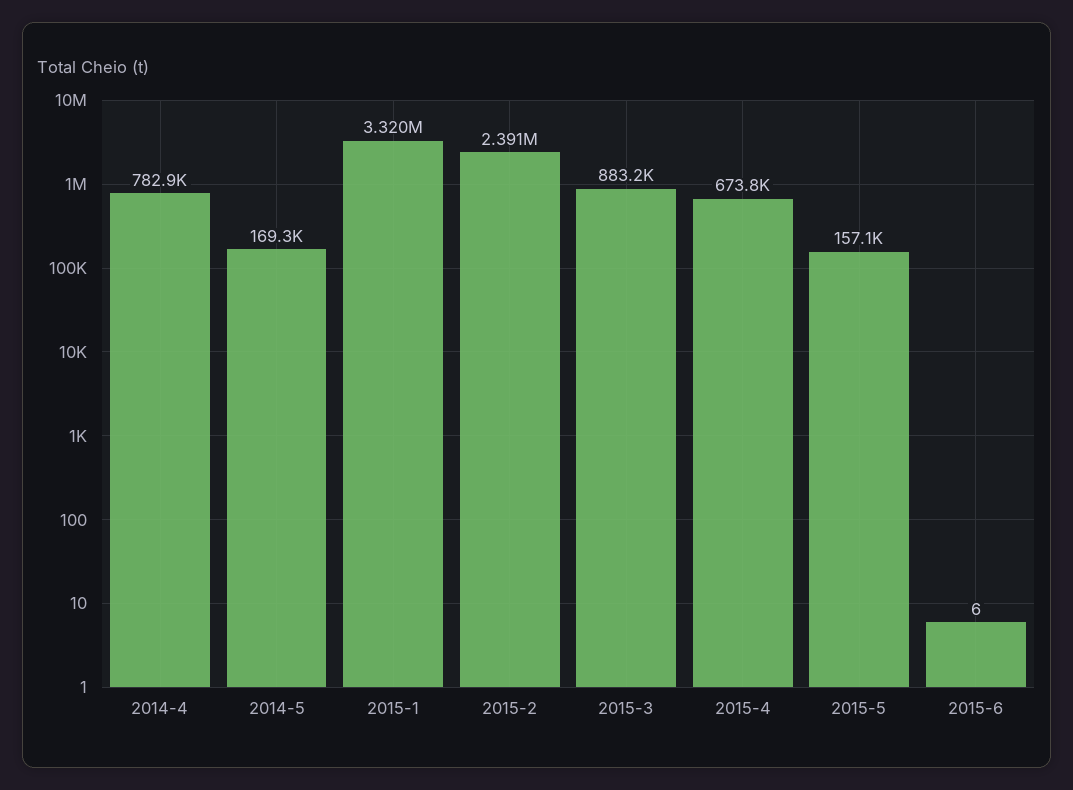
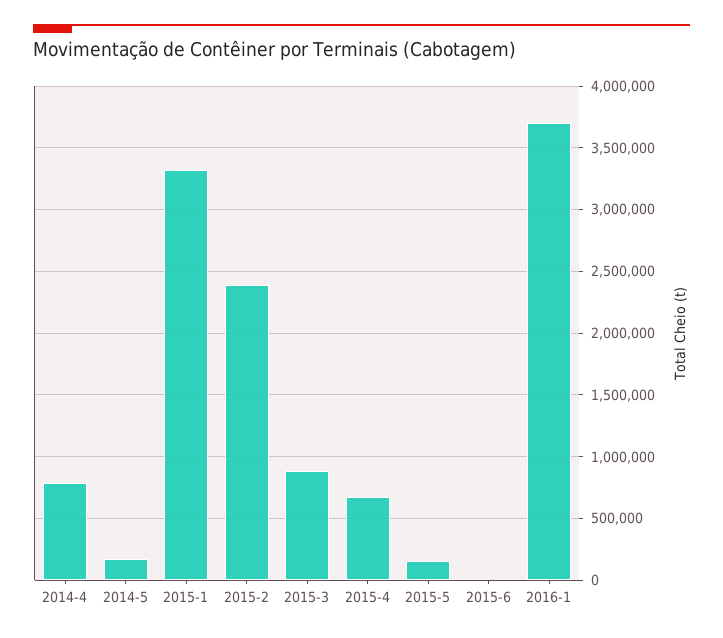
2016-1: none -> 3700000

